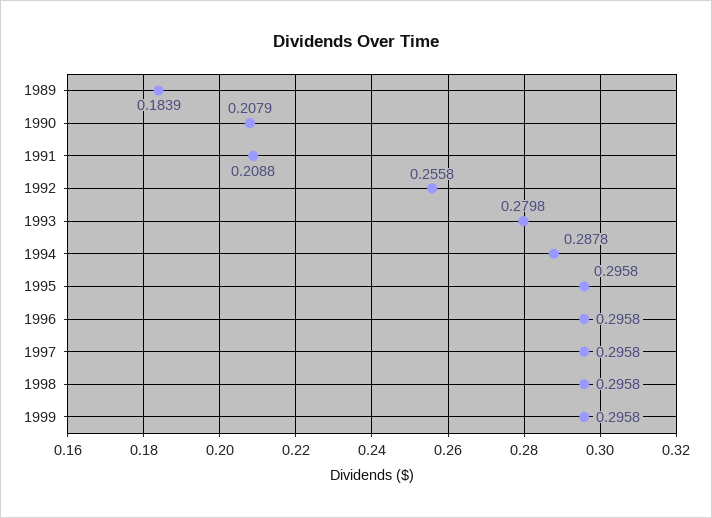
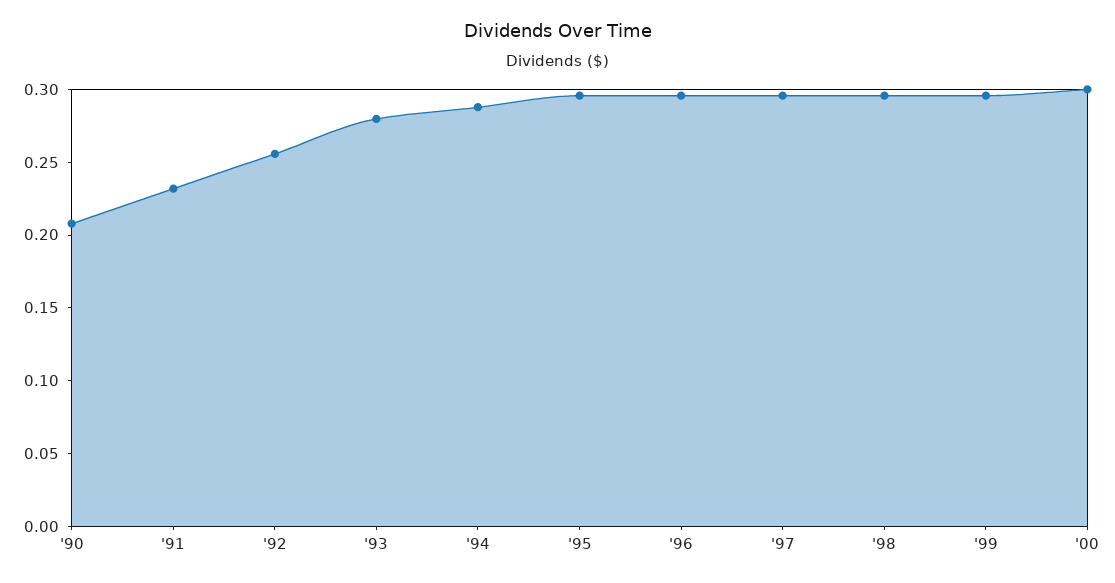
1989: 0.1839 -> none
1991: 0.2088 -> 0.23
'00: none -> 0.3

